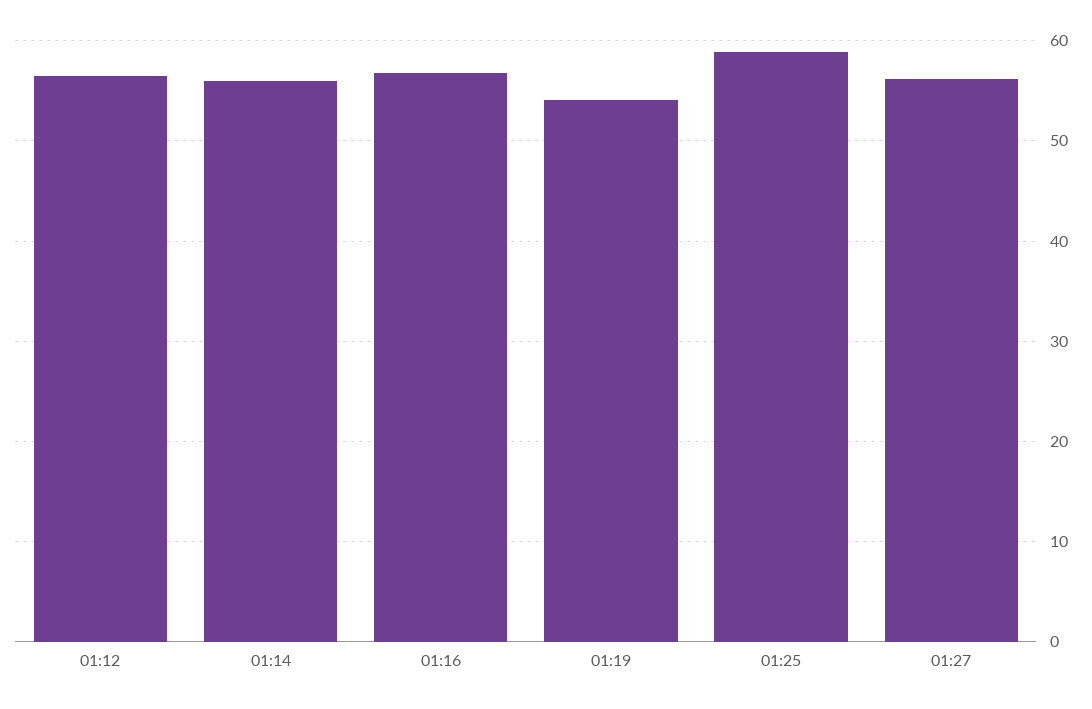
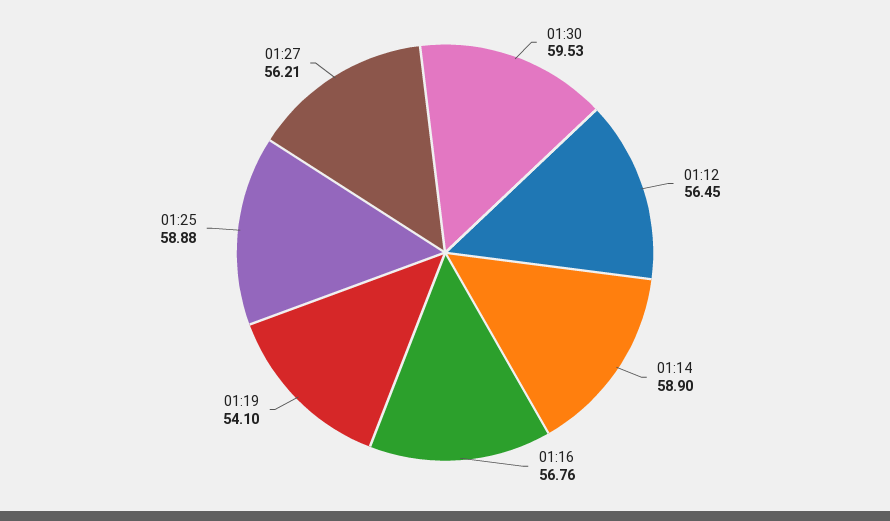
01:14: 56 -> 58.9
01:30: none -> 59.53

